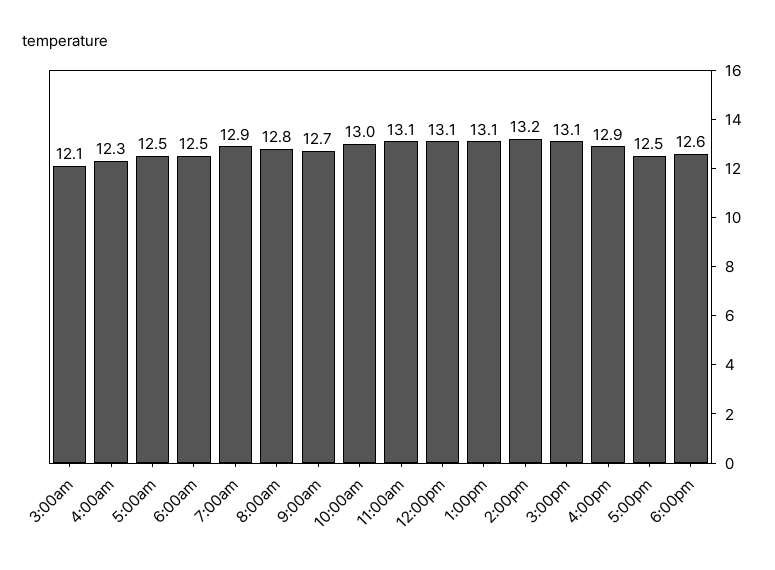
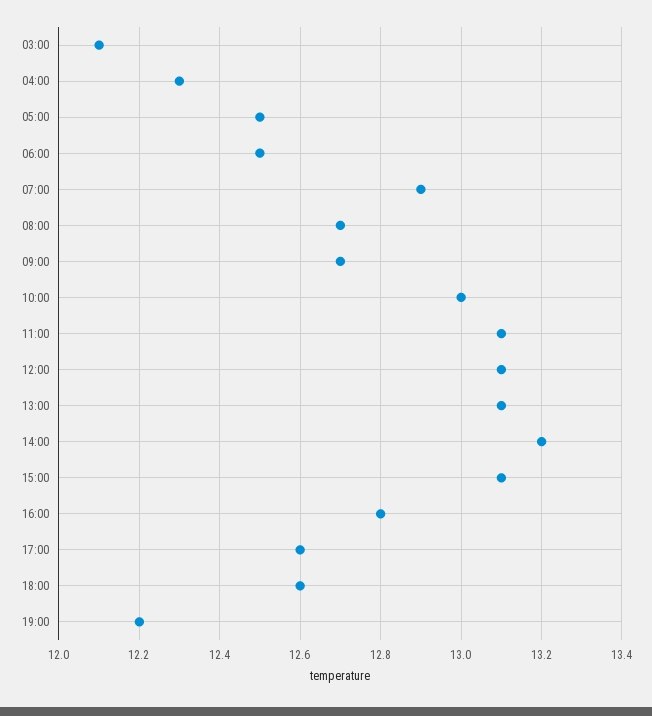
8:00am: 12.8 -> 12.7
4:00pm: 12.9 -> 12.8
5:00pm: 12.5 -> 12.6
19:00: none -> 12.2

